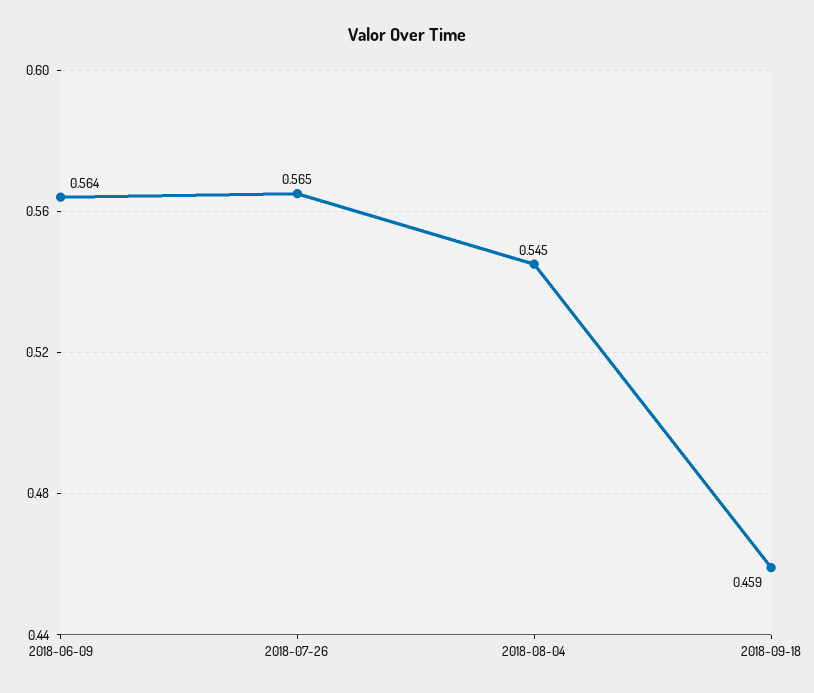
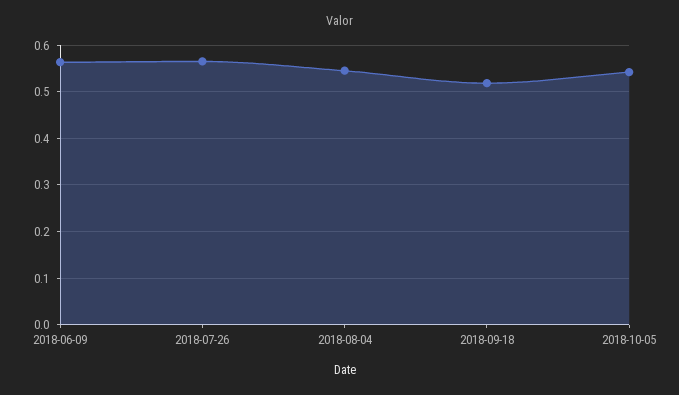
2018-09-18: 0.459 -> 0.52
2018-10-05: none -> 0.54

